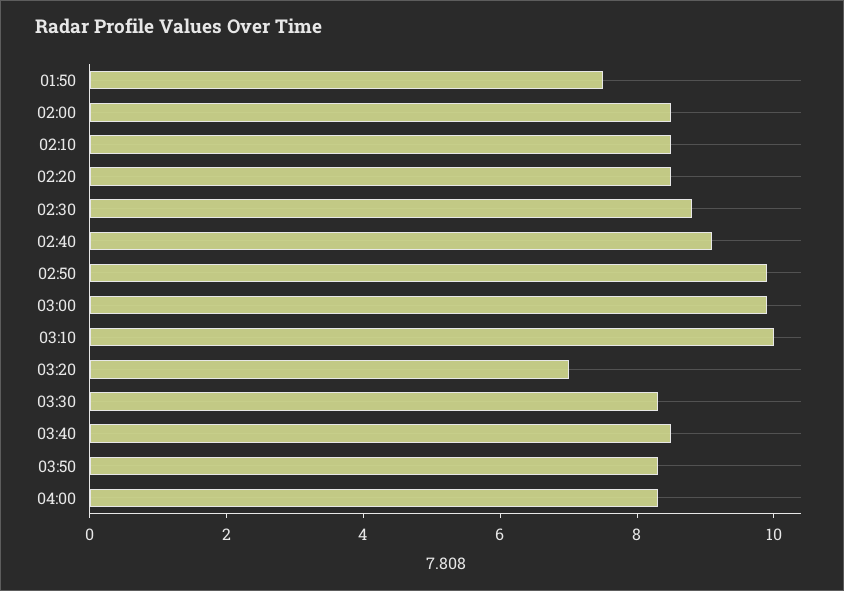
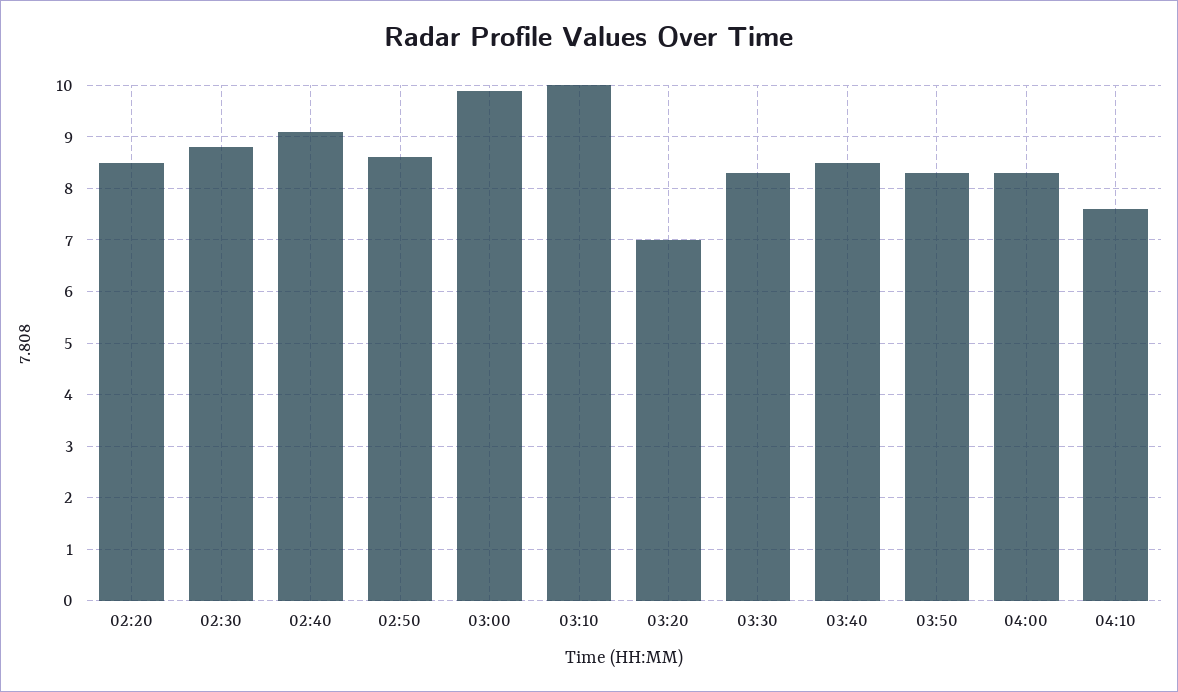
01:50: 7.5 -> none
02:00: 8.5 -> none
02:10: 8.5 -> none
02:50: 10 -> 8.5
04:10: none -> 7.5

